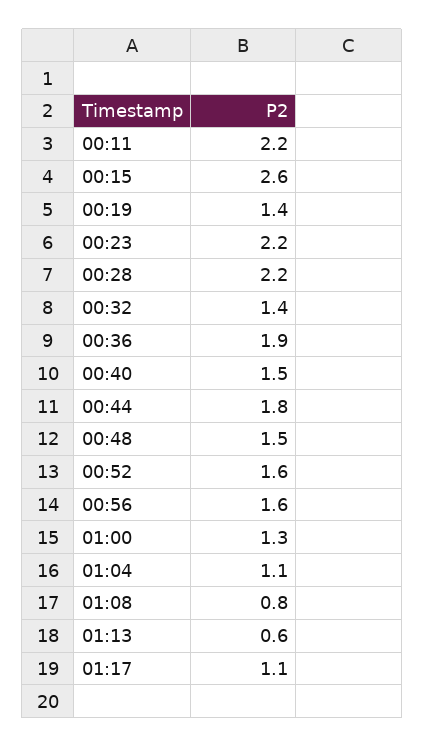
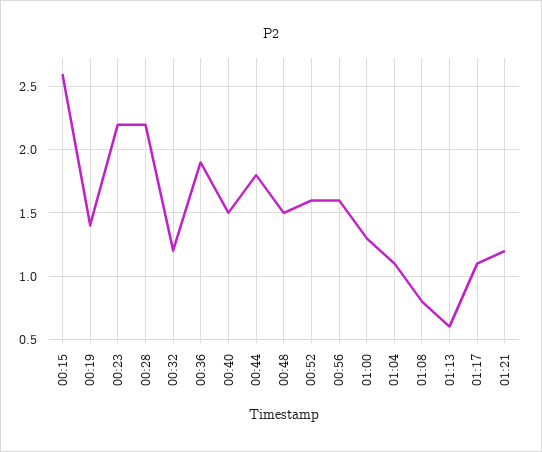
00:11: 2.2 -> none
00:32: 1.4 -> 1.2
01:21: none -> 1.2

